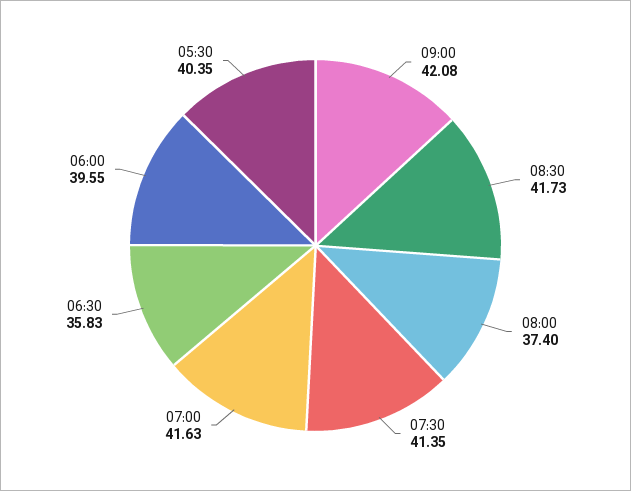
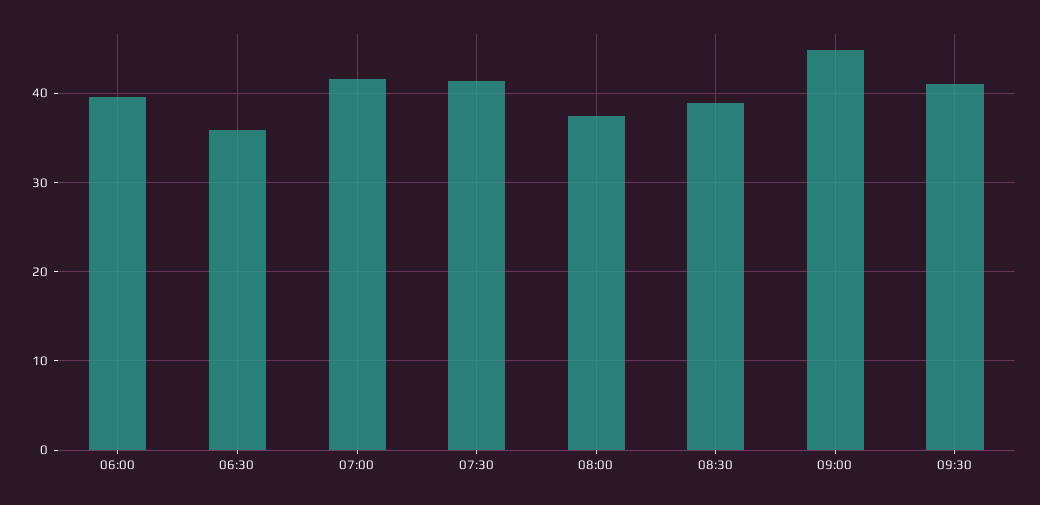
09:00: 42.08 -> 45
08:30: 41.73 -> 39
05:30: 40.35 -> none
09:30: none -> 41

